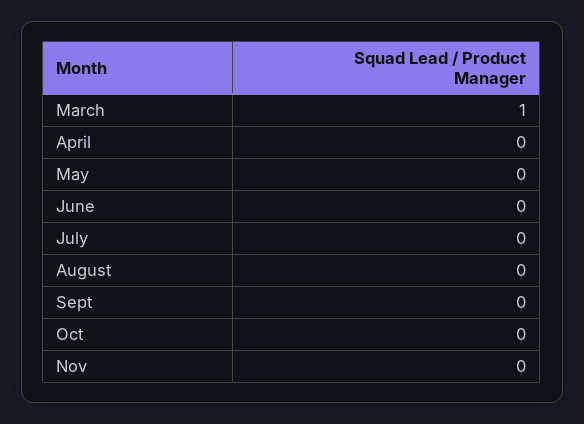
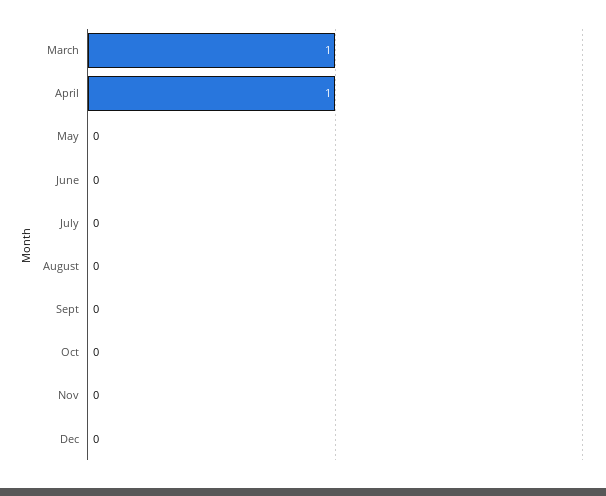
April: 0 -> 1
Dec: none -> 0

